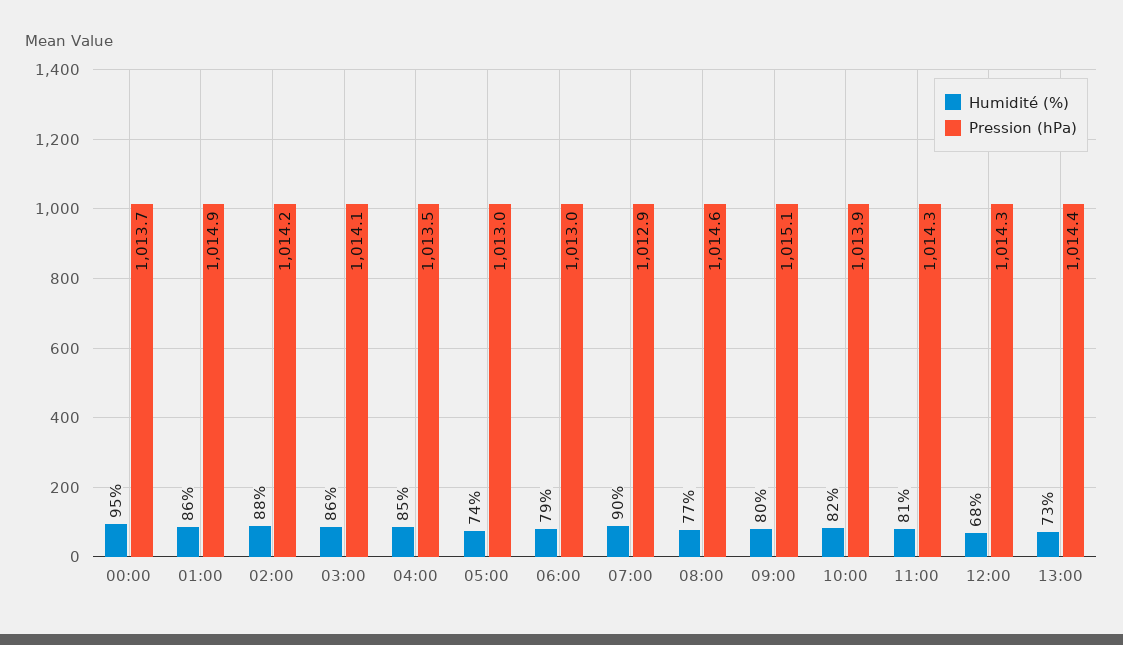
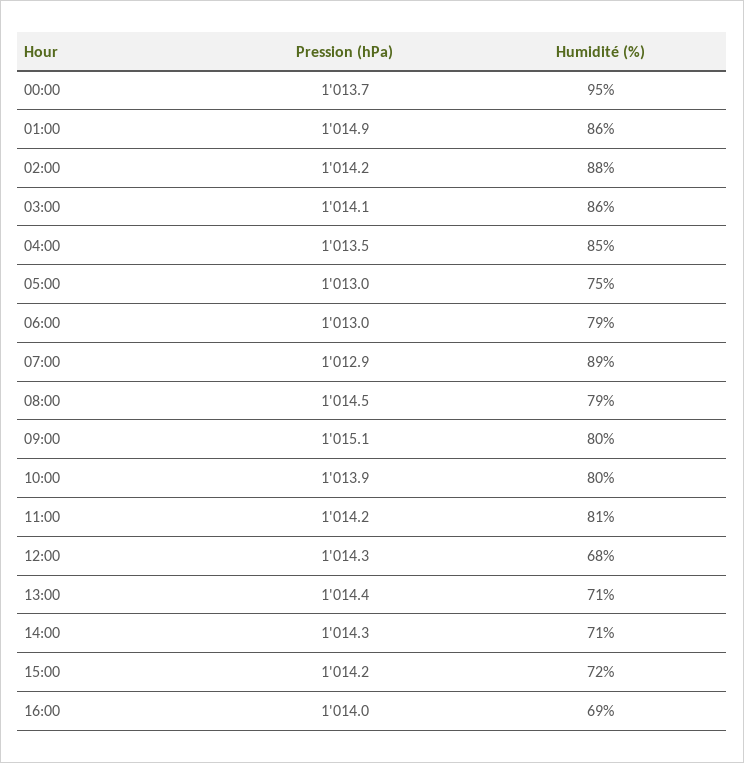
Humidité (%), 05:00: 74 -> 75
Humidité (%), 07:00: 90 -> 89
Humidité (%), 08:00: 77 -> 79
Pression (hPa), 08:00: 1014.6 -> 1014.5
Humidité (%), 10:00: 82 -> 80
Pression (hPa), 11:00: 1014.3 -> 1014.2
Humidité (%), 13:00: 73 -> 71
Pression (hPa), 14:00: none -> 1014.3
Humidité (%), 14:00: none -> 71
Pression (hPa), 15:00: none -> 1014.2
Humidité (%), 15:00: none -> 72
Pression (hPa), 16:00: none -> 1014
Humidité (%), 16:00: none -> 69

